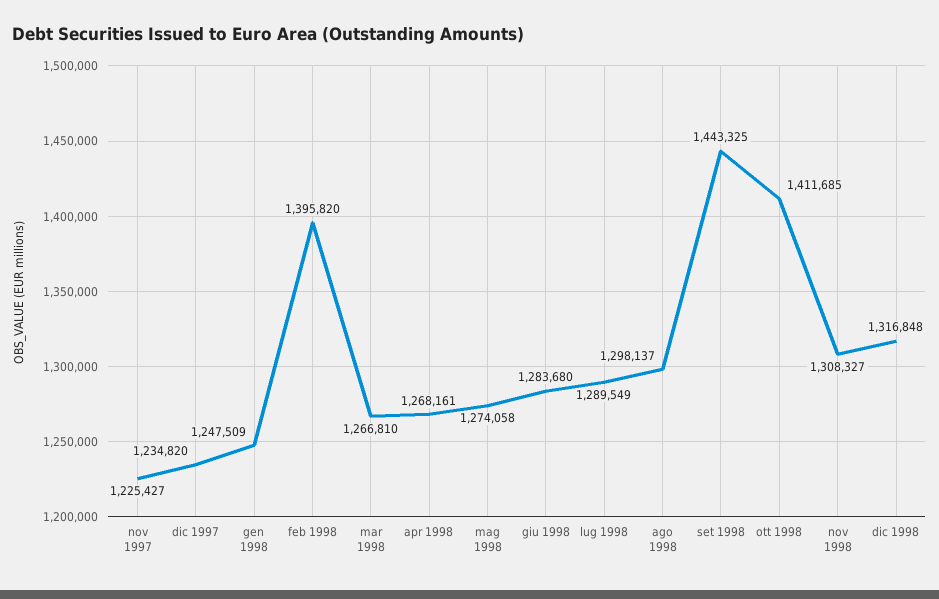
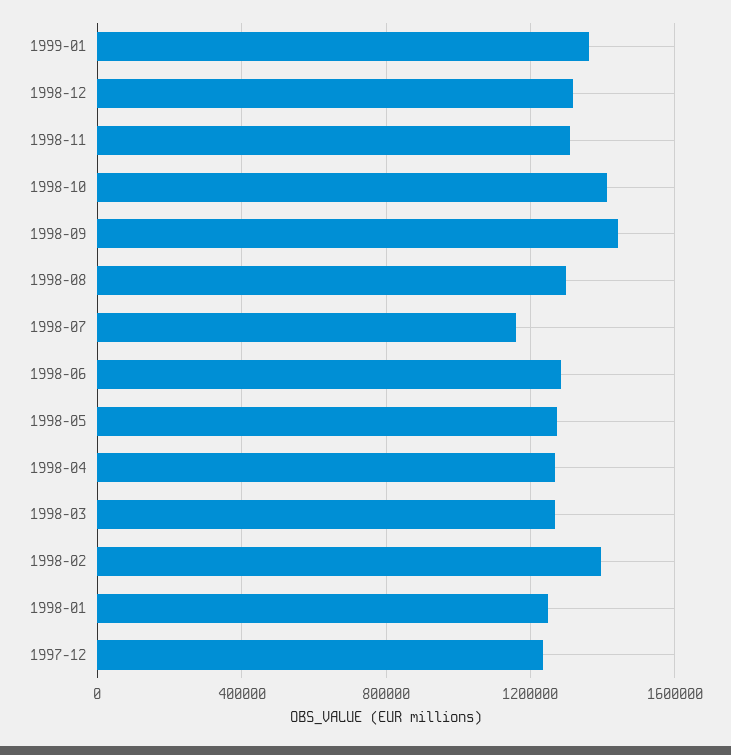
nov 1997: 1225427 -> none
lug 1998: 1289549 -> 1150000
1999-01: none -> 1350000

